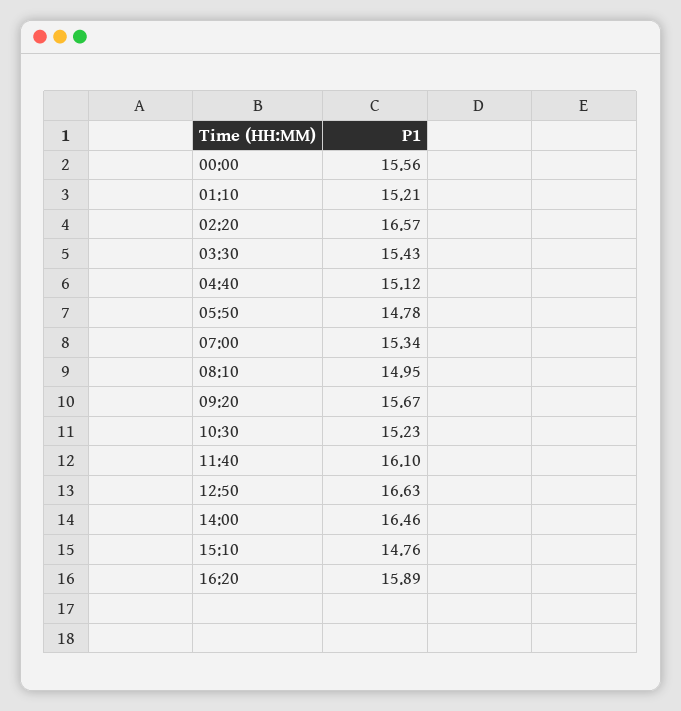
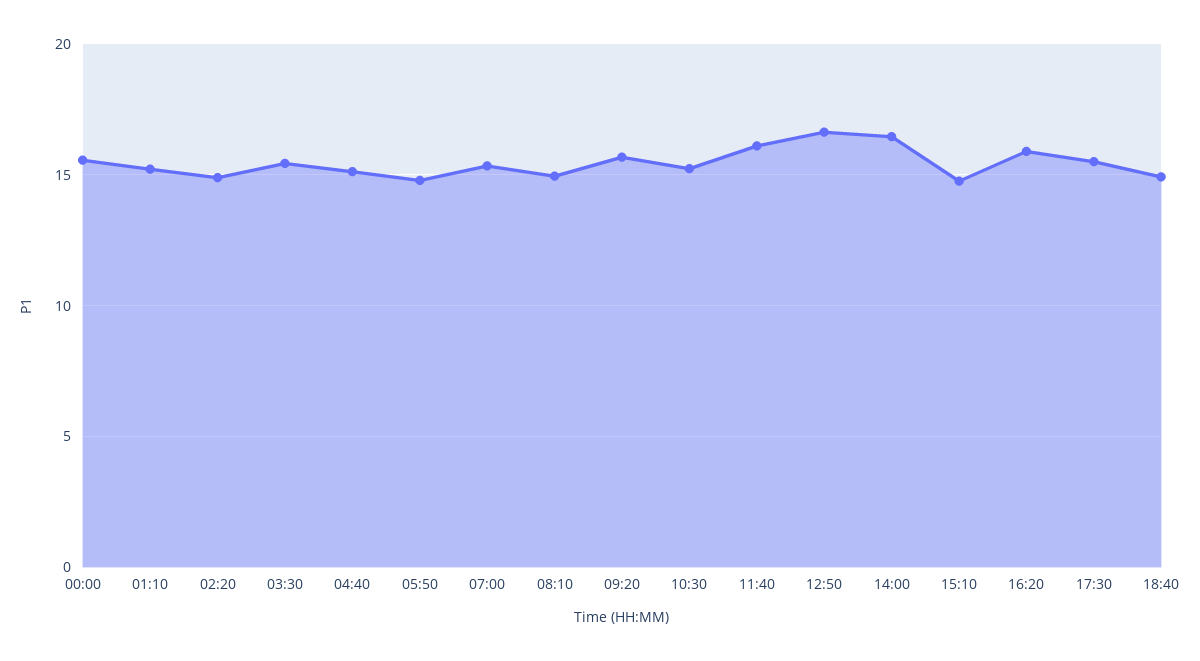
02:20: 16.57 -> 15
17:30: none -> 15.5
18:40: none -> 15

